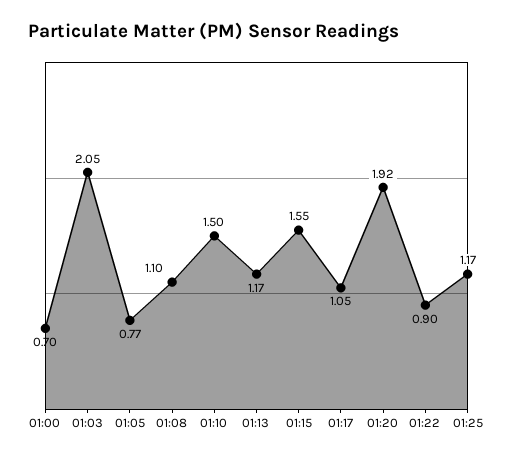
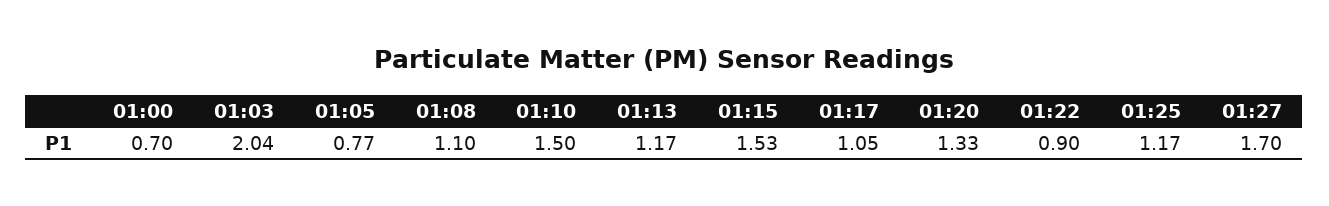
01:03: 2.05 -> 2.04
01:15: 1.55 -> 1.53
01:20: 1.92 -> 1.33
01:27: none -> 1.7

